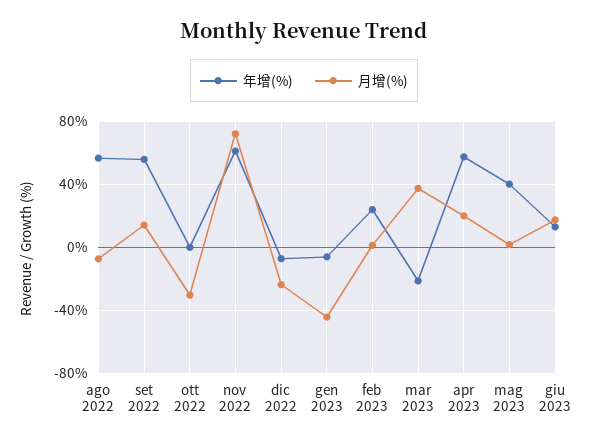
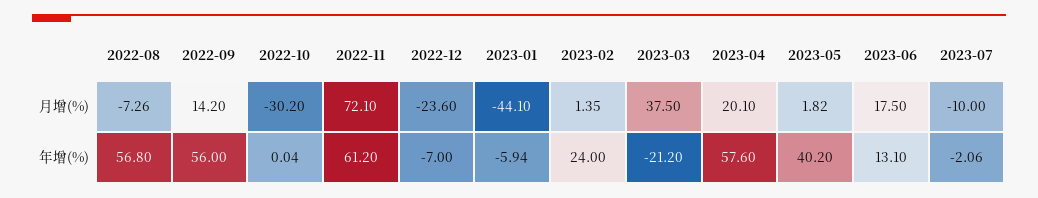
月增(%), 2023-07: none -> -10
年增(%), 2023-07: none -> -2.06

